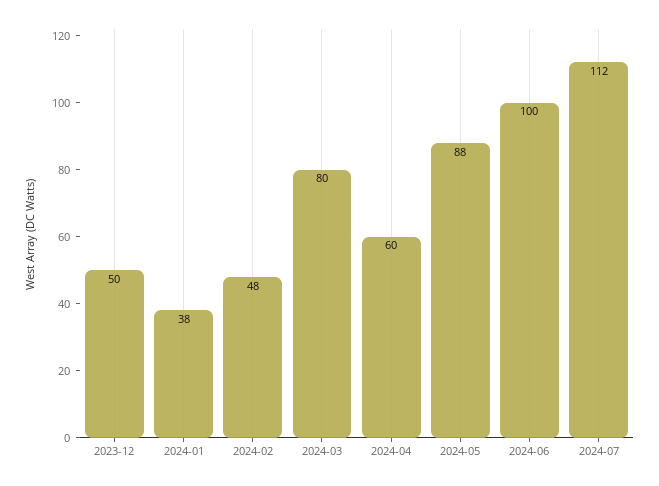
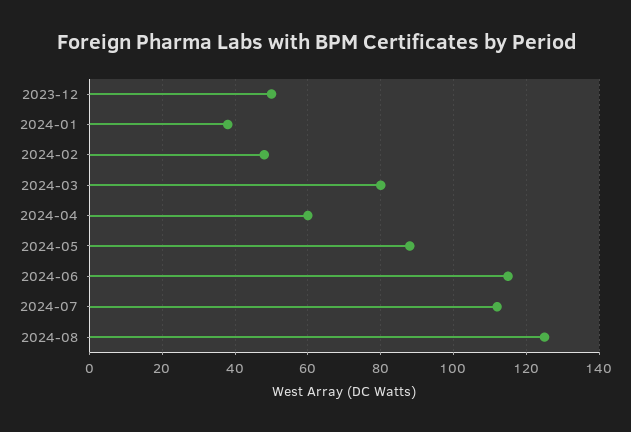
2024-06: 100 -> 115
2024-08: none -> 125

